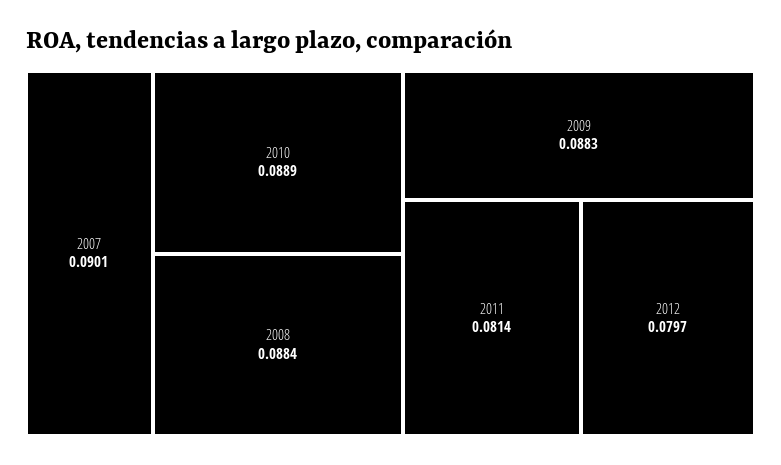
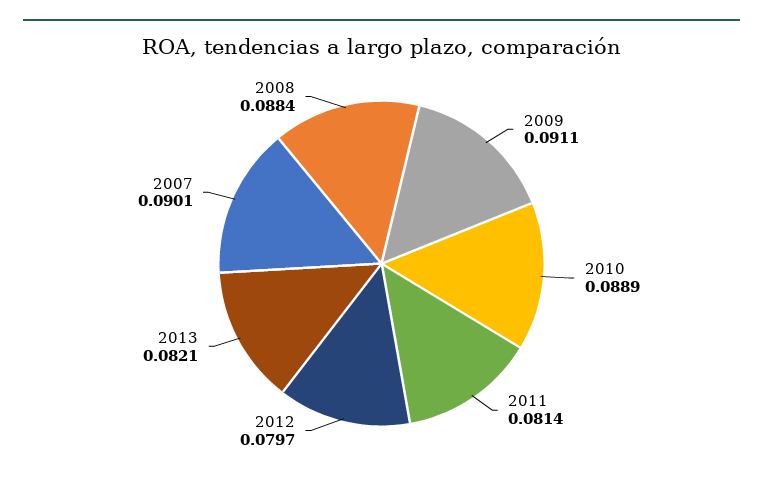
2009: 0.0883 -> 0.0911
2013: none -> 0.0821

